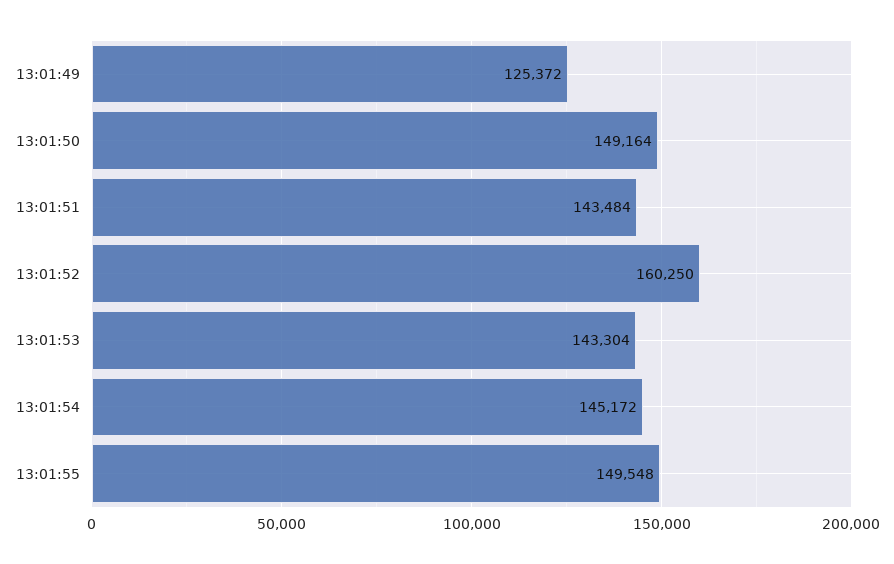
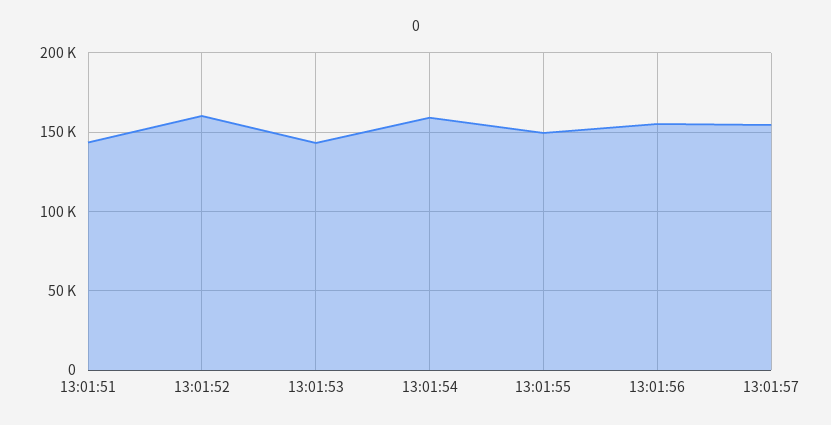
13:01:49: 125372 -> none
13:01:50: 149164 -> none
13:01:54: 145172 -> 160000
13:01:56: none -> 155000
13:01:57: none -> 155000

